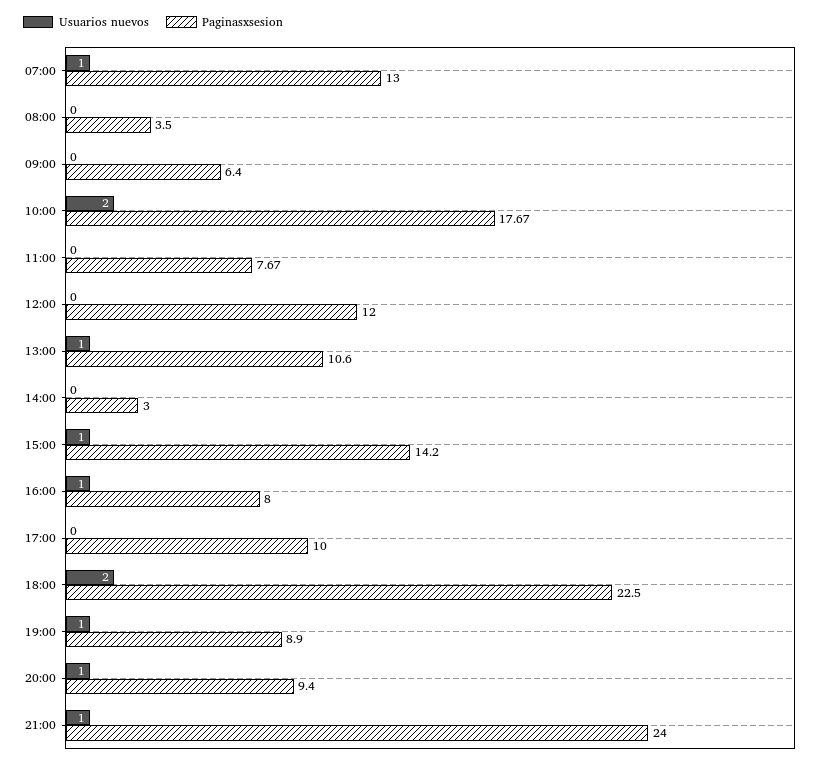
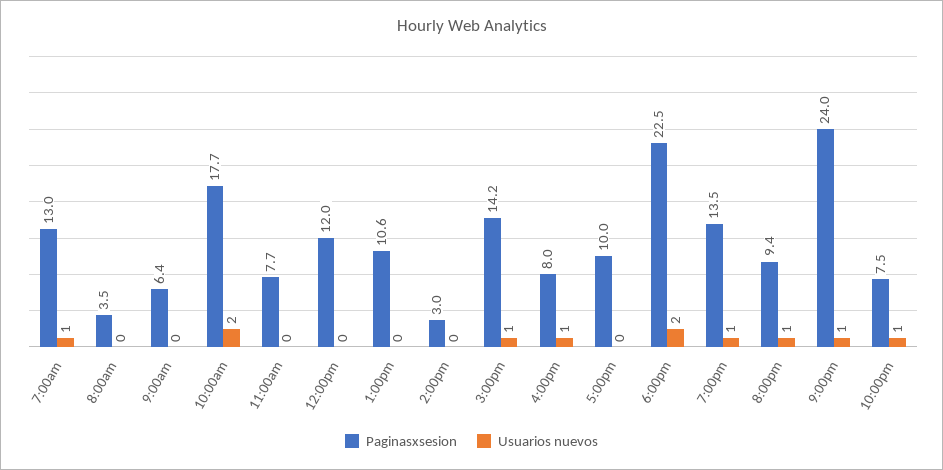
Usuarios nuevos, 13:00: 1 -> 0
Paginasxsesion, 19:00: 8.9 -> 13.5
Paginasxsesion, 10:00pm: none -> 7.5
Usuarios nuevos, 10:00pm: none -> 1

